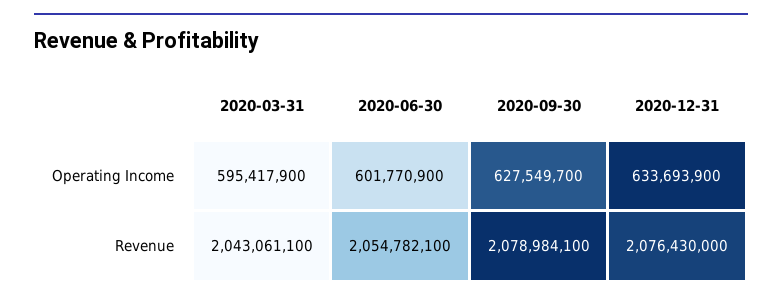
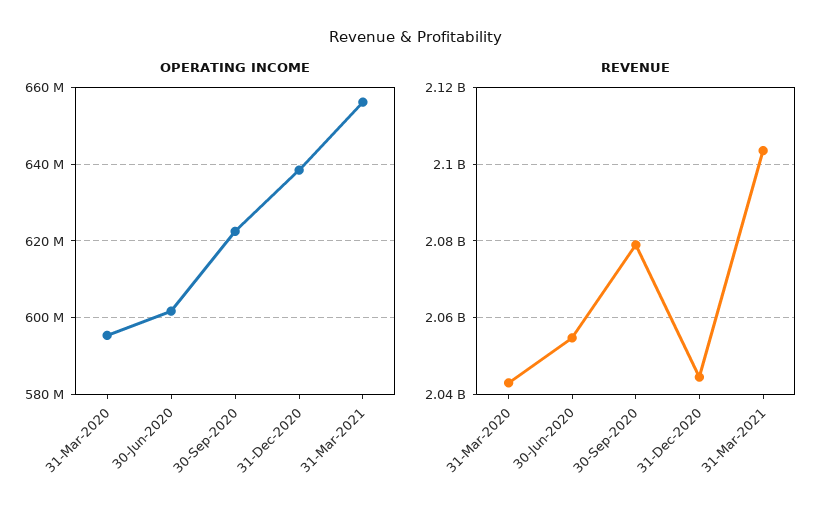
Operating Income, 2020-09-30: 627549700 -> 622000000
Operating Income, 2020-12-31: 633693900 -> 638000000
Revenue, 2020-12-31: 2076430000 -> 2044000000
Operating Income, 31-Mar-2021: none -> 656000000
Revenue, 31-Mar-2021: none -> 2104000000

